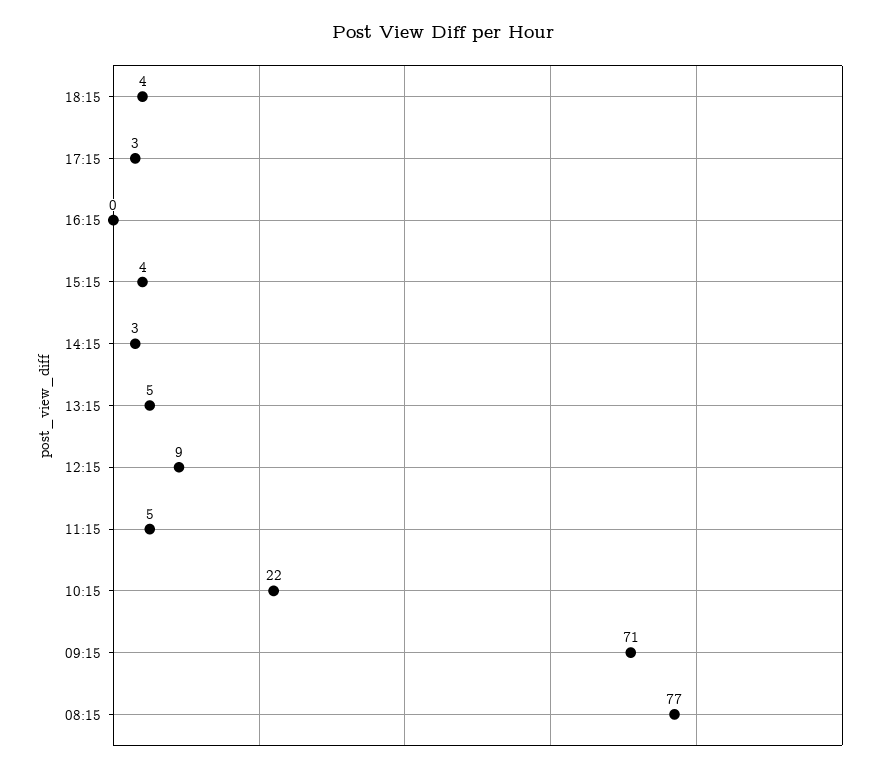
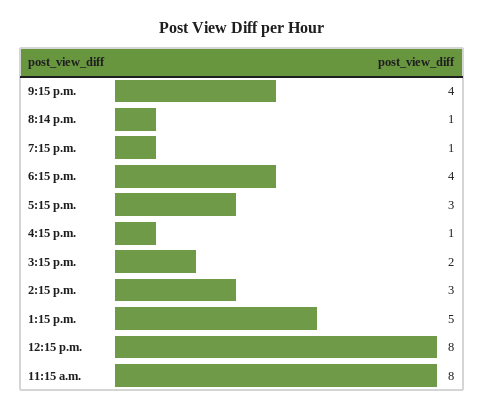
16:15: 0 -> 1
15:15: 4 -> 2
12:15: 9 -> 8
11:15: 5 -> 8
10:15: 22 -> none
09:15: 71 -> none
08:15: 77 -> none
9:15 p.m.: none -> 4
8:14 p.m.: none -> 1
7:15 p.m.: none -> 1

